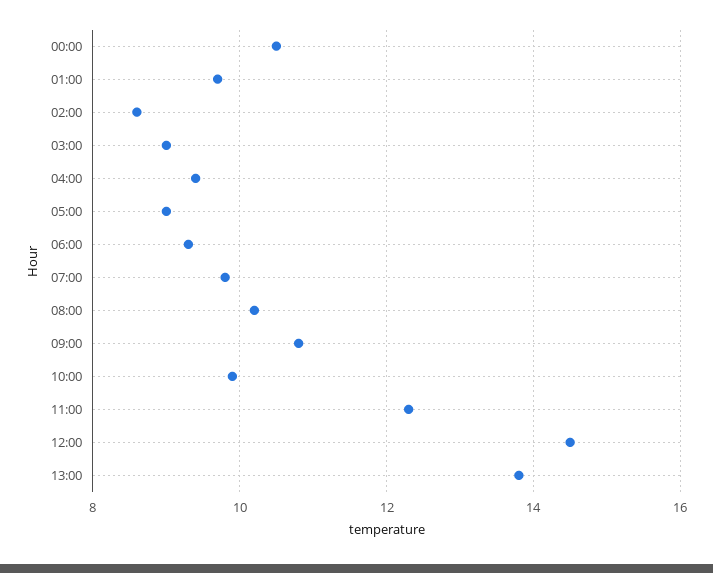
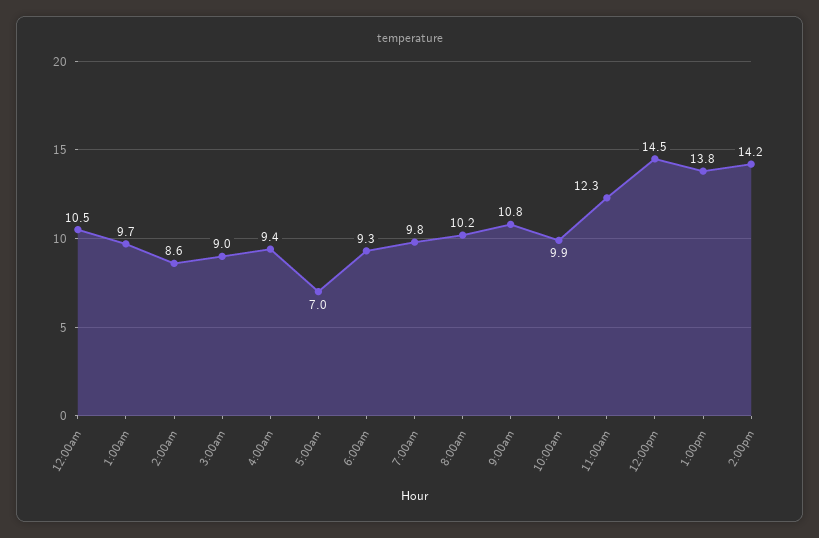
05:00: 9 -> 7
2:00pm: none -> 14.2

